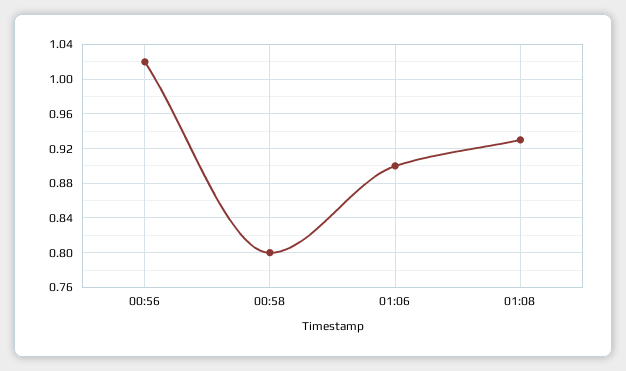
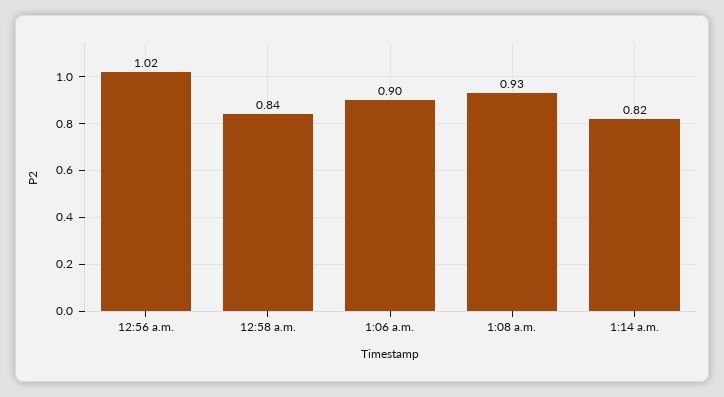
00:58: 0.8 -> 0.84
1:14 a.m.: none -> 0.82

